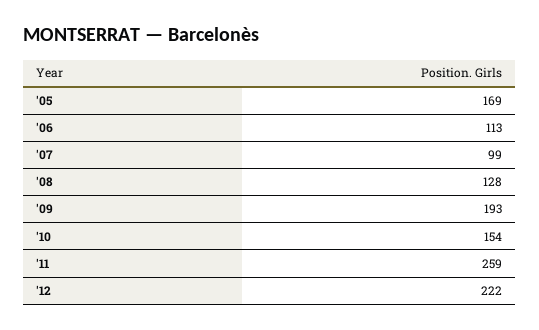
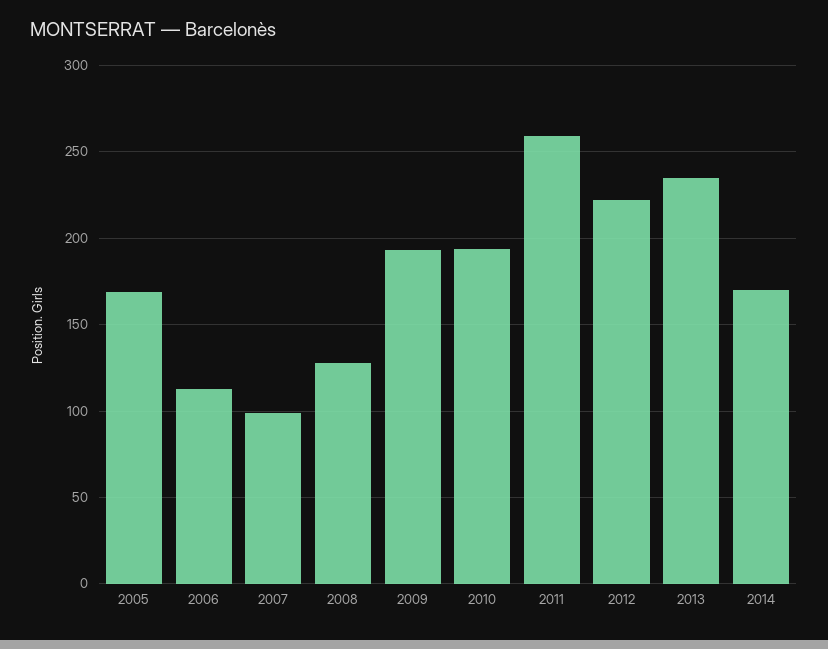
'10: 154 -> 195
2013: none -> 235
2014: none -> 170

